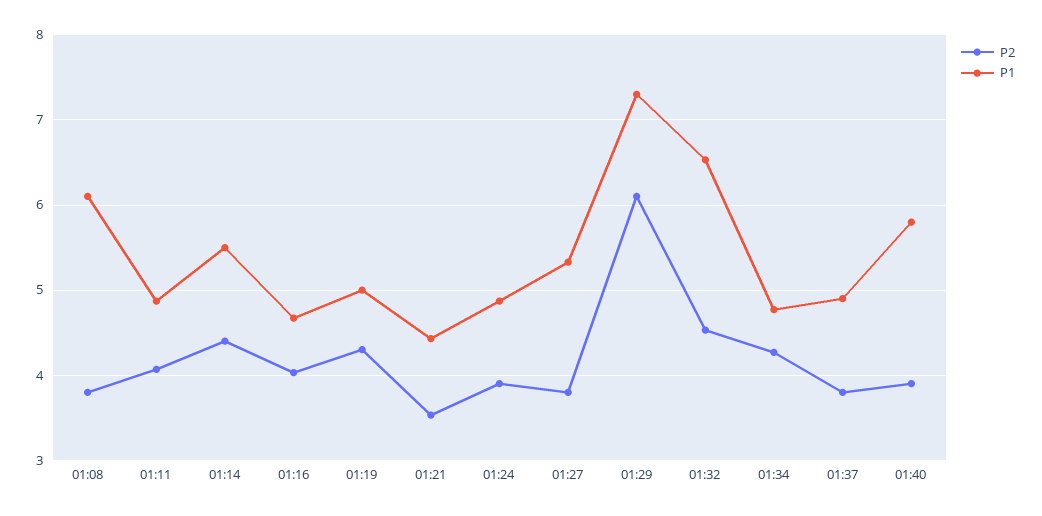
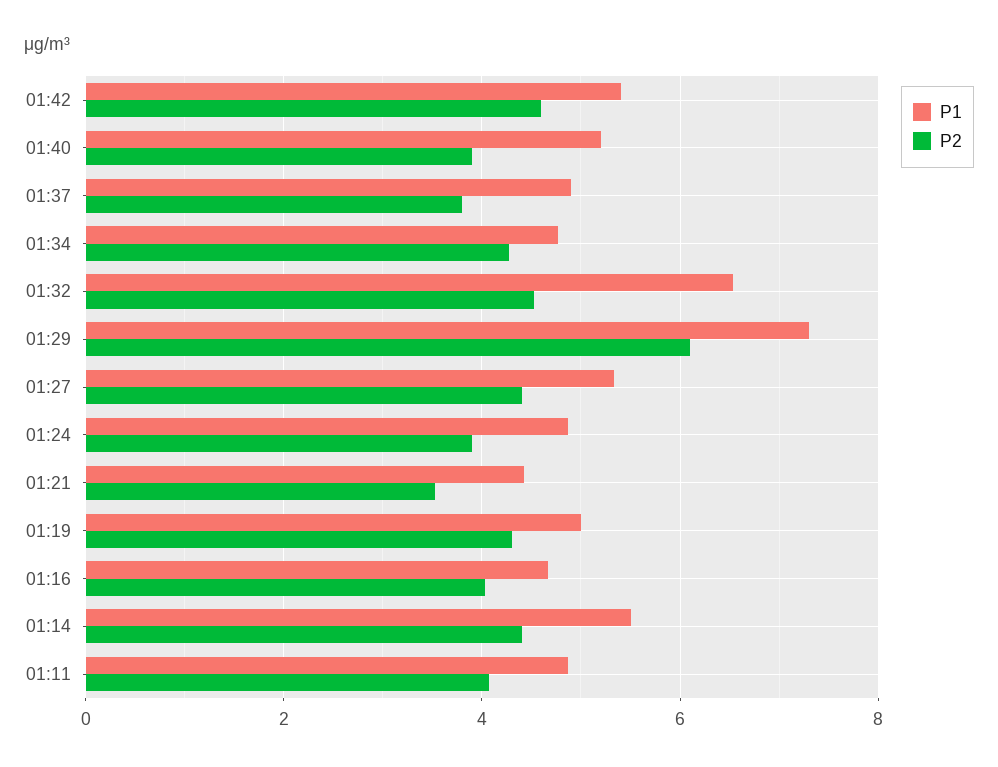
P2, 01:08: 3.8 -> none
P1, 01:08: 6.1 -> none
P2, 01:27: 3.8 -> 4.4
P1, 01:40: 5.8 -> 5.2
P1, 01:42: none -> 5.4
P2, 01:42: none -> 4.6

